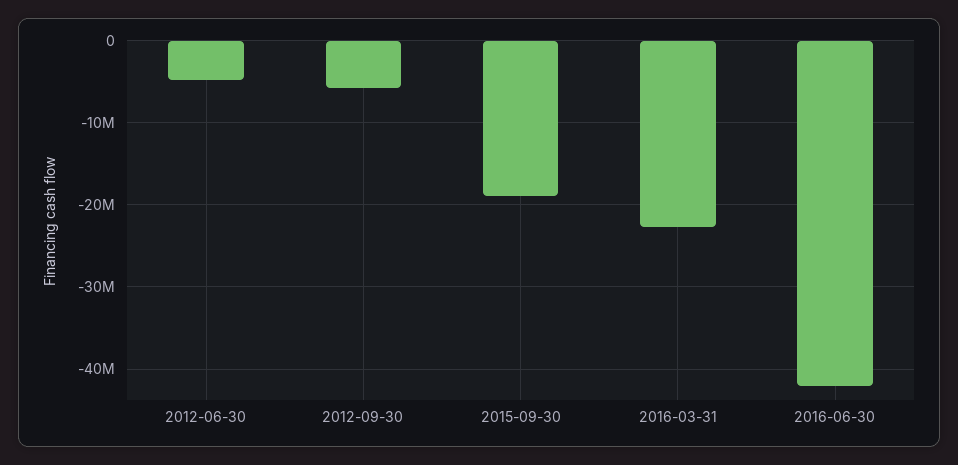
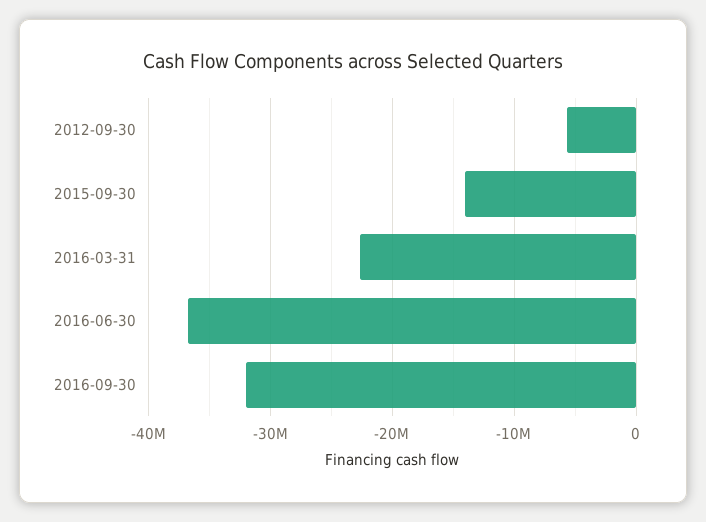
2012-06-30: -5000000 -> none
2015-09-30: -19000000 -> -14000000
2016-06-30: -42000000 -> -37000000
2016-09-30: none -> -32000000

